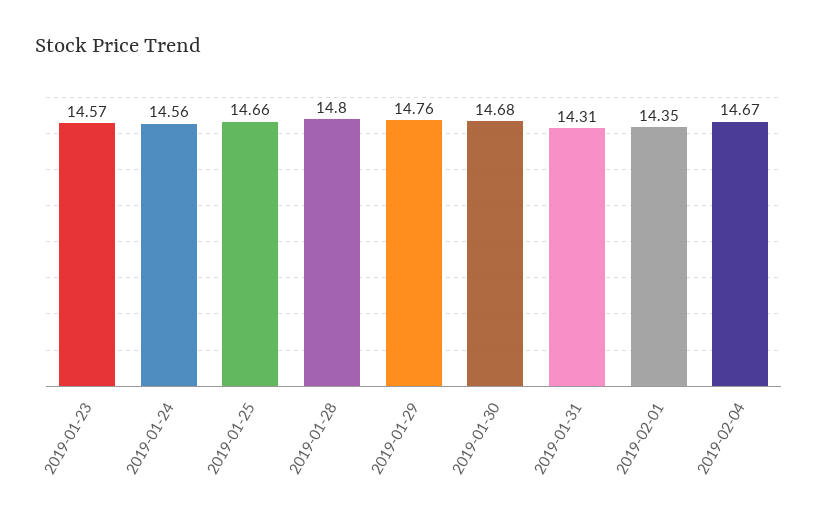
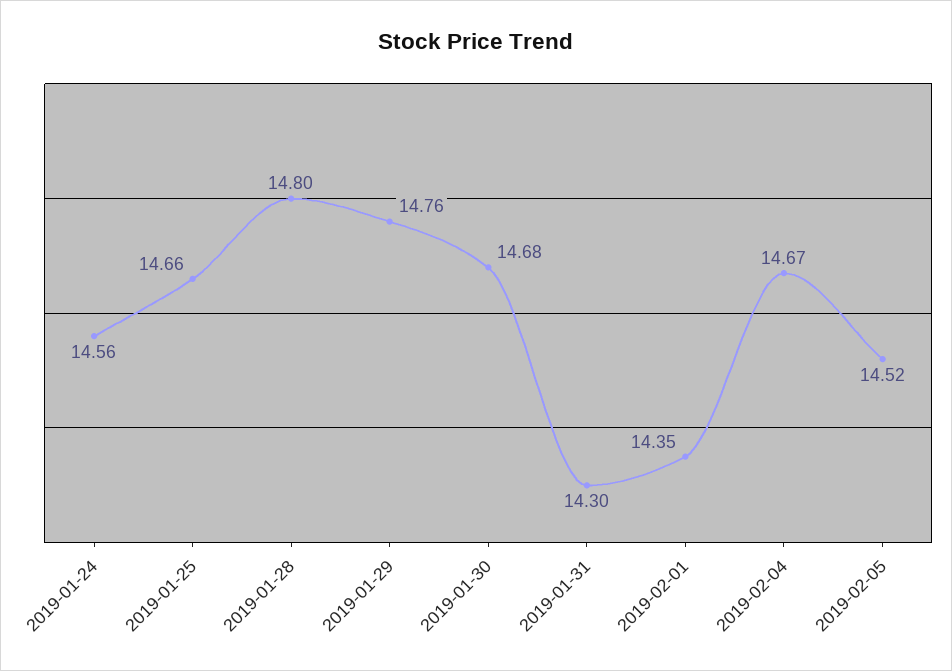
2019-01-23: 14.57 -> none
2019-01-31: 14.31 -> 14.3
2019-02-05: none -> 14.52

